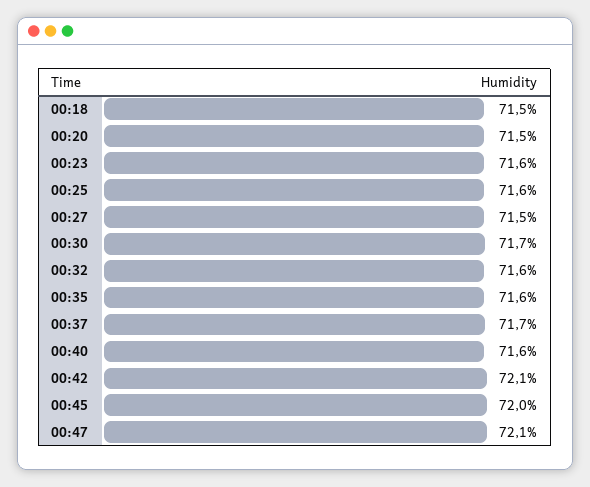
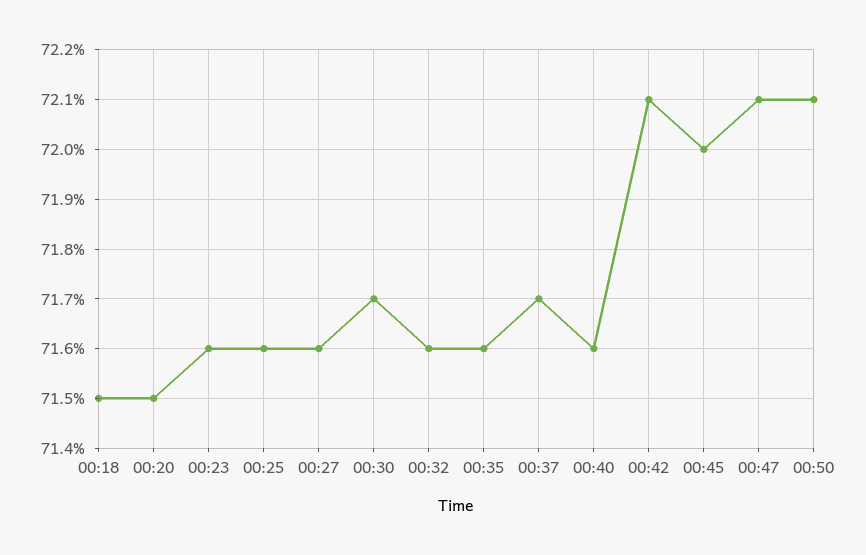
00:27: 71.5 -> 71.6
00:50: none -> 72.1

